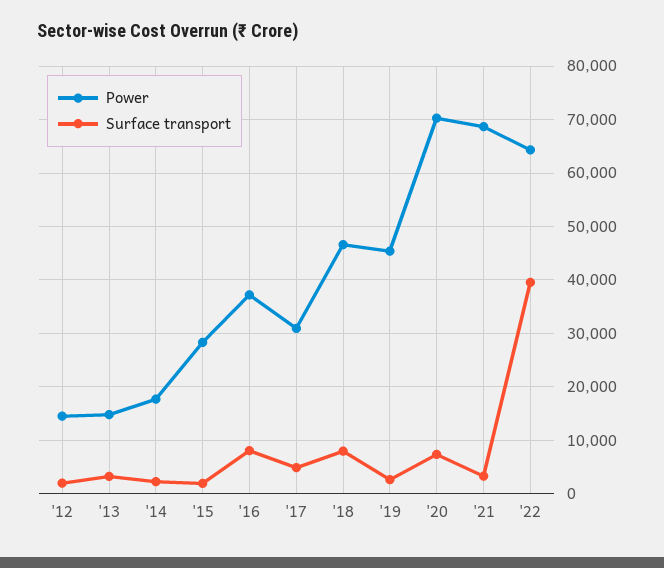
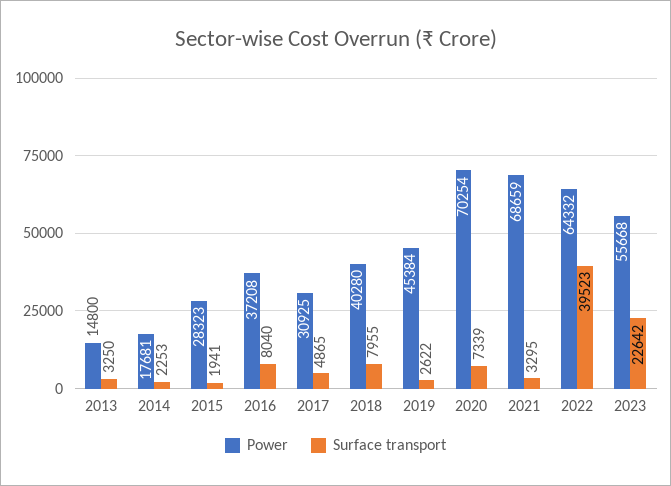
Power, '12: 14000 -> none
Surface transport, '12: 2000 -> none
Power, '18: 46000 -> 40280
Power, 2023: none -> 55668
Surface transport, 2023: none -> 22642

